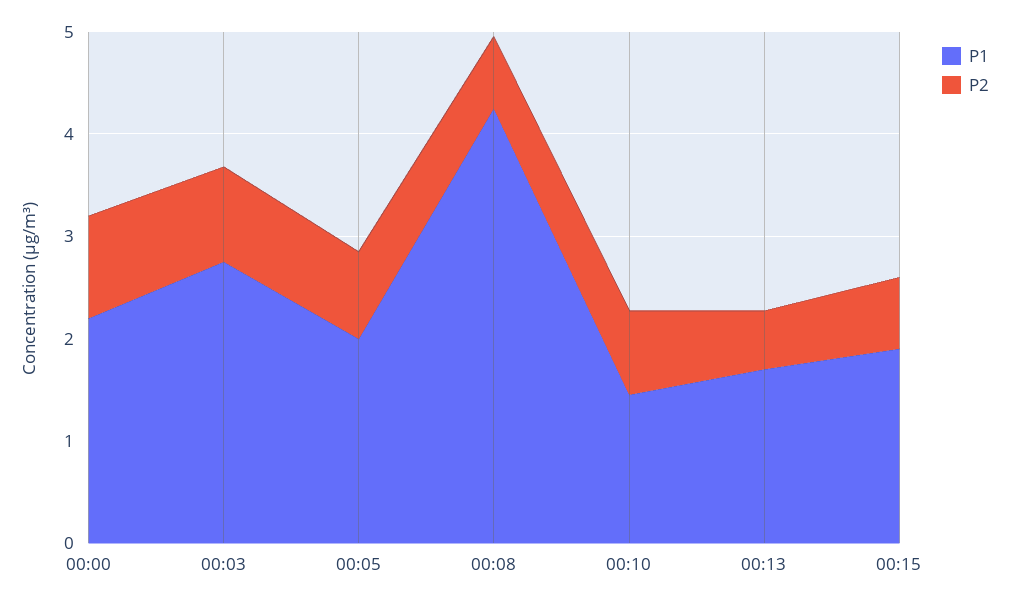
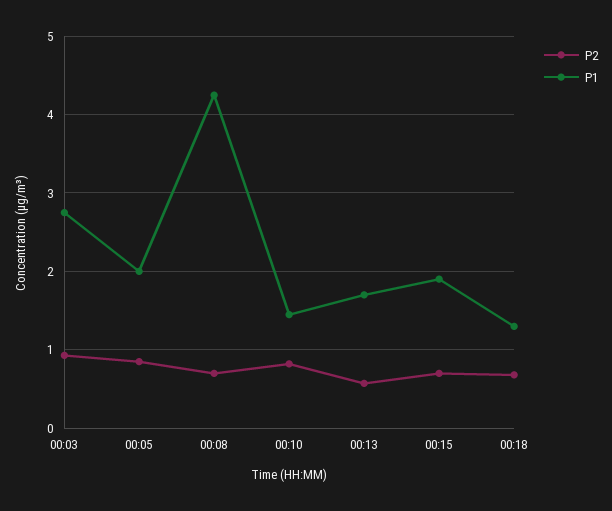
P1, 00:00: 2.2 -> none
P2, 00:00: 1 -> none
P2, 00:18: none -> 0.7
P1, 00:18: none -> 1.3

